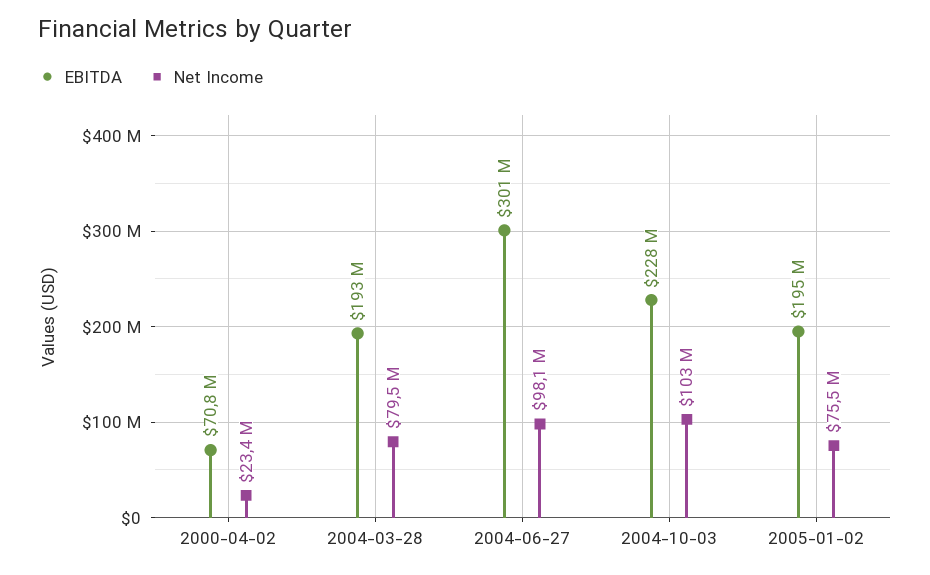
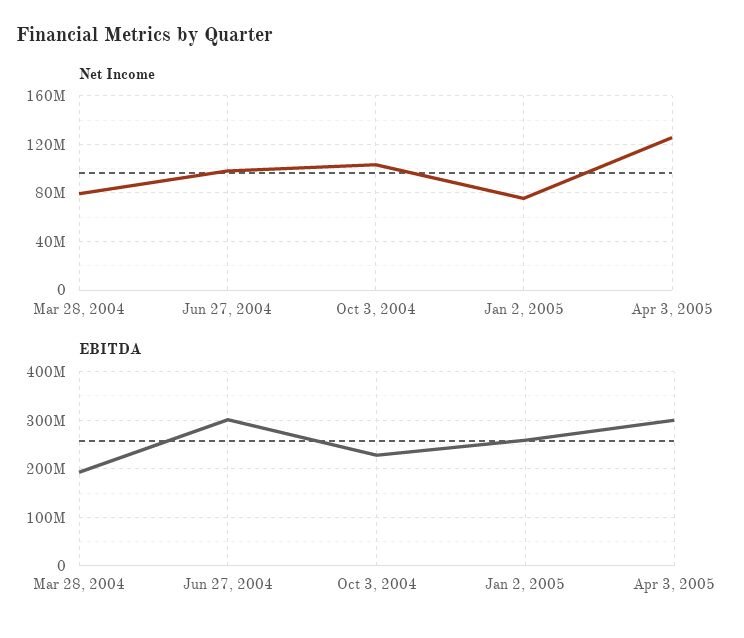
EBITDA, 2000-04-02: 70800000 -> none
Net Income, 2000-04-02: 23400000 -> none
EBITDA, 2005-01-02: 195000000 -> 260000000
Net Income, Apr 3, 2005: none -> 125000000
EBITDA, Apr 3, 2005: none -> 300000000

